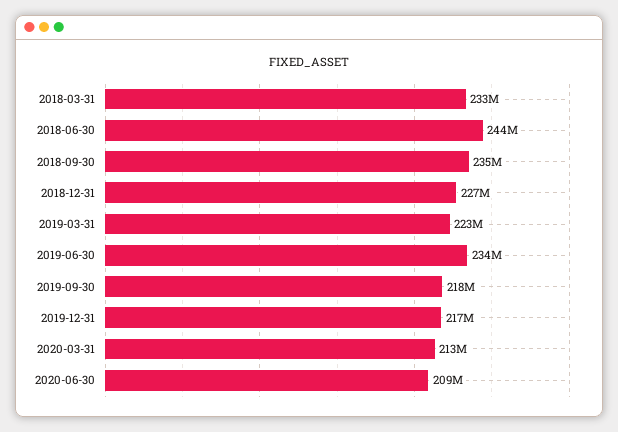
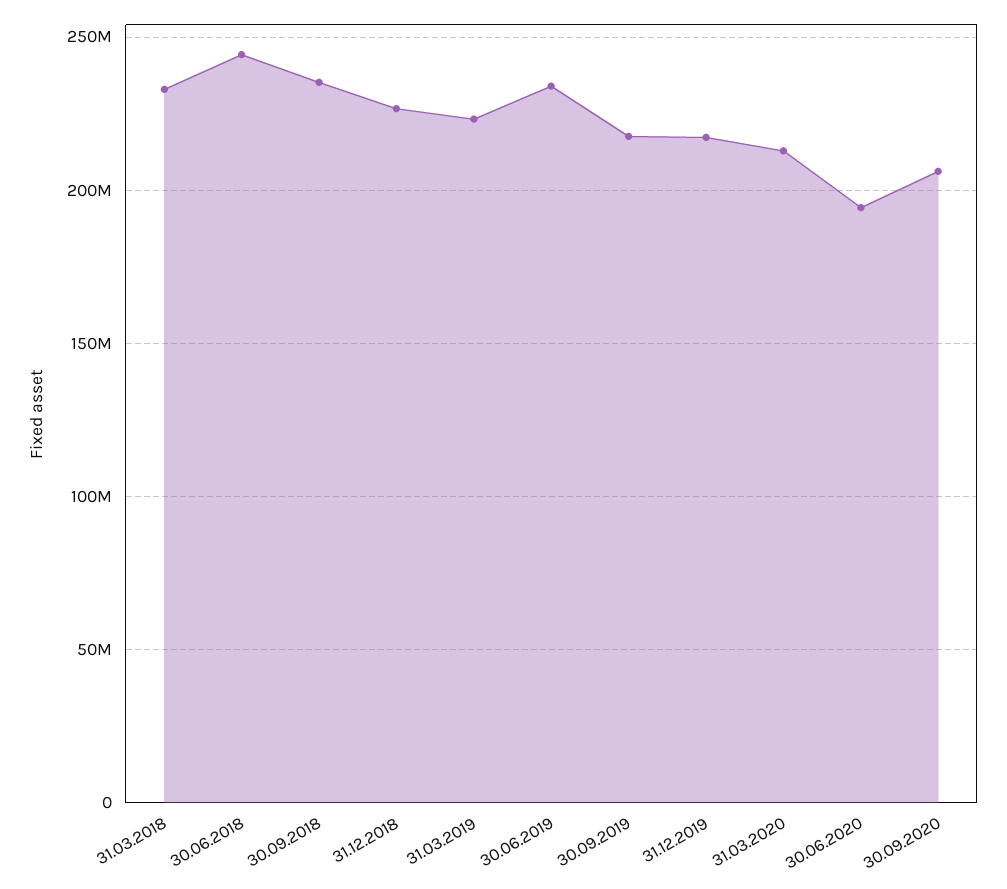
2020-06-30: 209000000 -> 195000000
30.09.2020: none -> 205000000

